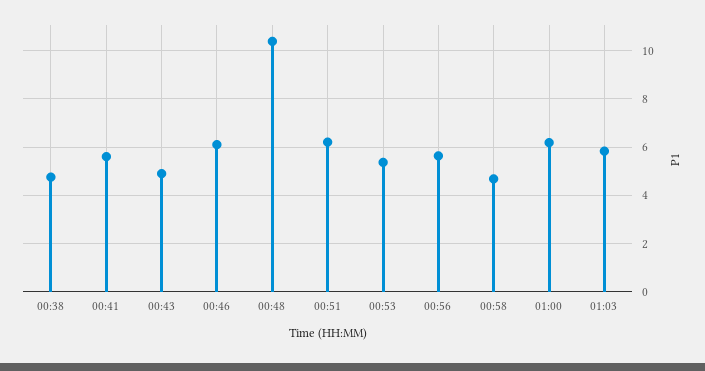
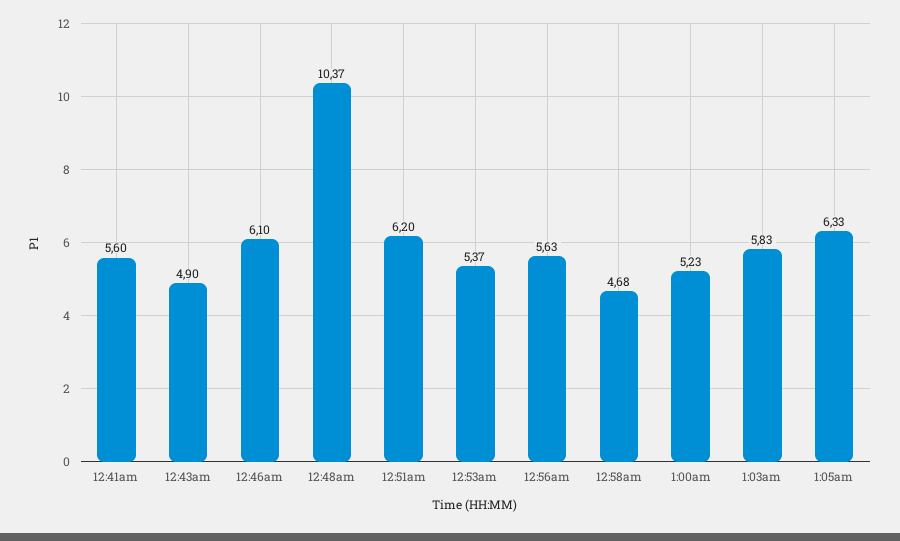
00:38: 4.75 -> none
01:00: 6.25 -> 5.23
1:05am: none -> 6.33

